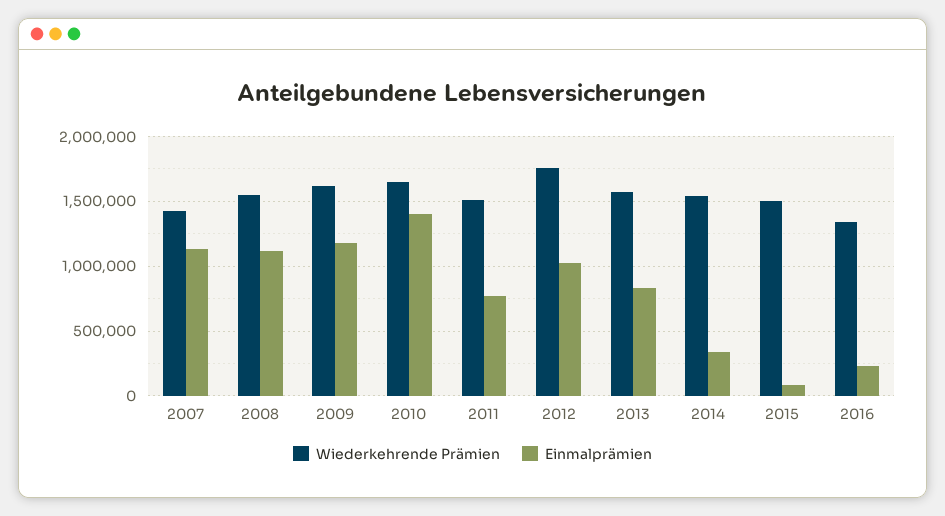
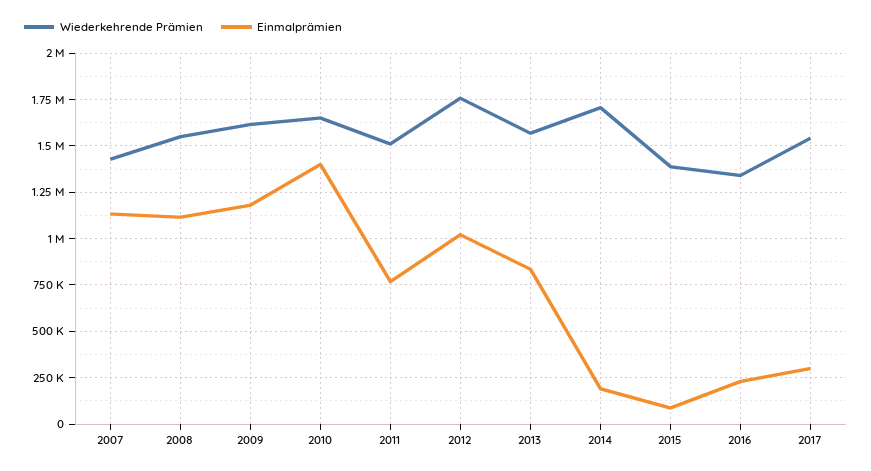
Wiederkehrende Prämien, 2014: 1550000 -> 1700000
Einmalprämien, 2014: 350000 -> 200000
Wiederkehrende Prämien, 2015: 1500000 -> 1400000
Wiederkehrende Prämien, 2017: none -> 1550000
Einmalprämien, 2017: none -> 300000

